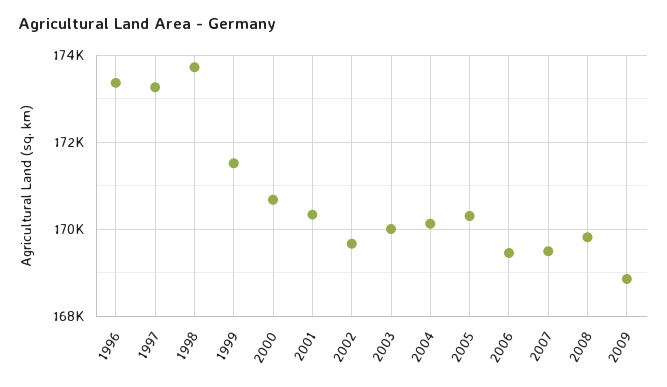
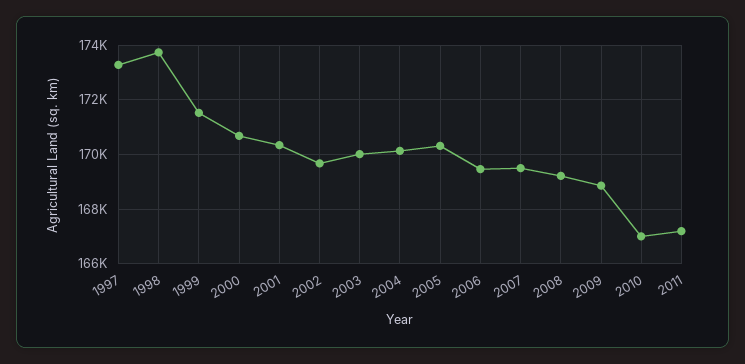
1996: 173400 -> none
2008: 169800 -> 169250
2010: none -> 167000
2011: none -> 167250

